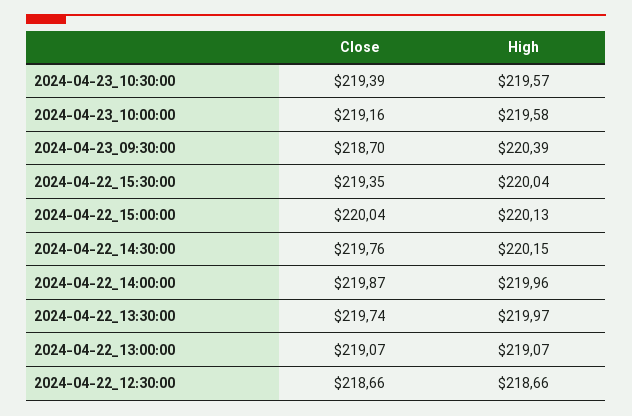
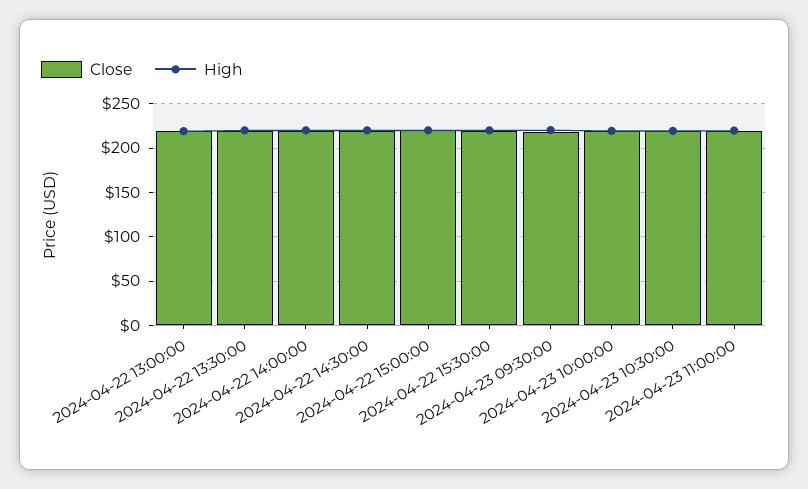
Close, 2024-04-22_12:30:00: 218.66 -> none
High, 2024-04-22_12:30:00: 218.66 -> none
Close, 2024-04-23 11:00:00: none -> 220
High, 2024-04-23 11:00:00: none -> 220

